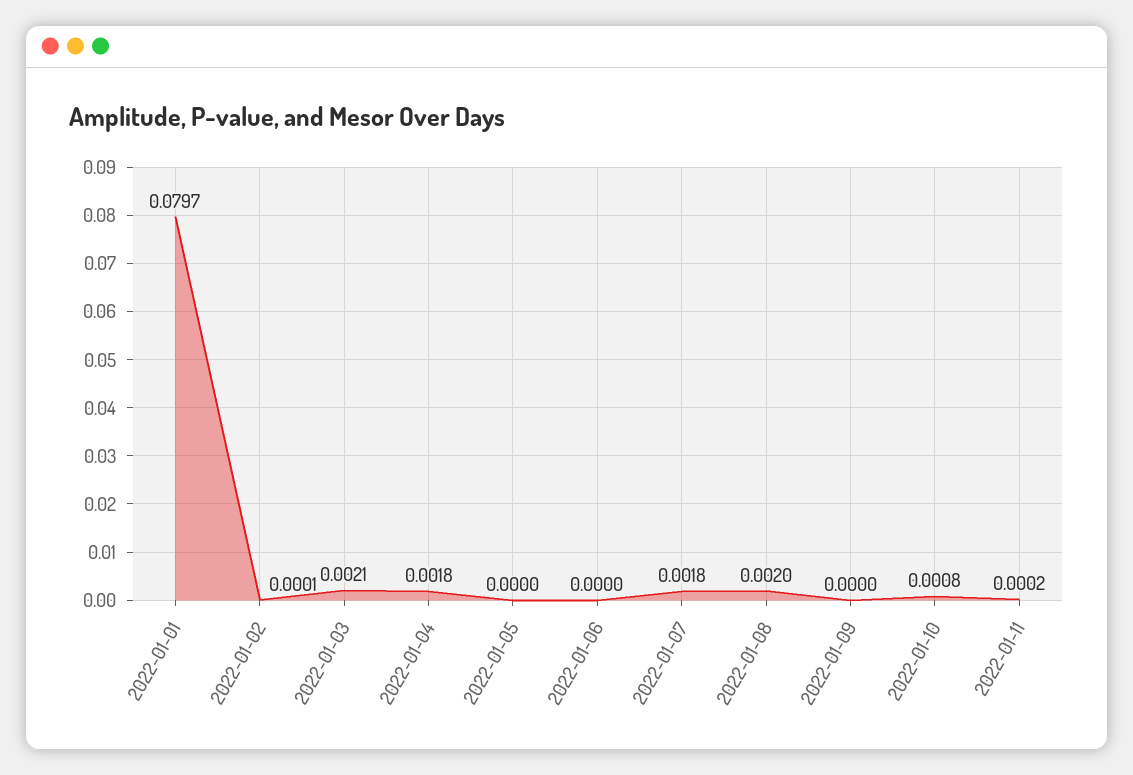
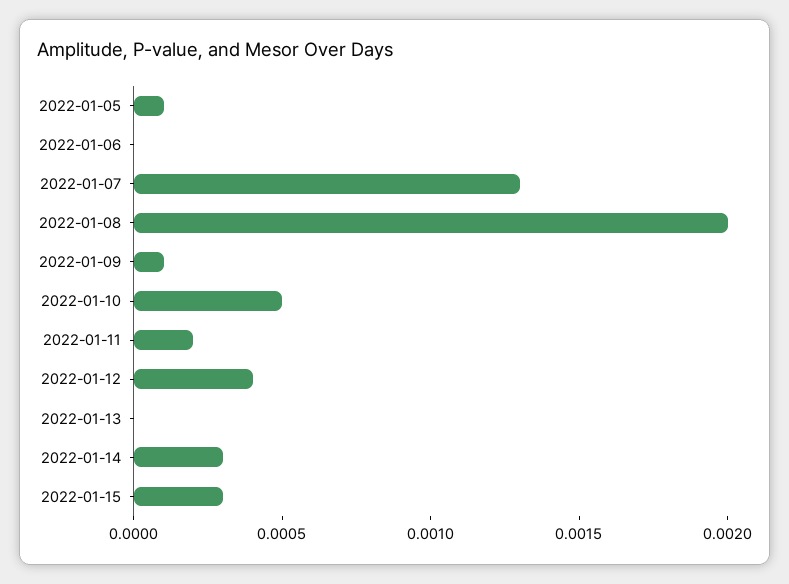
2022-01-01: 0.0797 -> none
2022-01-02: 0.0001 -> none
2022-01-03: 0.0021 -> none
2022-01-04: 0.0018 -> none
2022-01-05: 0 -> 0.0001
2022-01-07: 0.0018 -> 0.0013
2022-01-09: 0 -> 0.0001
2022-01-10: 0.0008 -> 0.0005
2022-01-12: none -> 0.0004
2022-01-13: none -> 0
2022-01-14: none -> 0.0003
2022-01-15: none -> 0.0003

